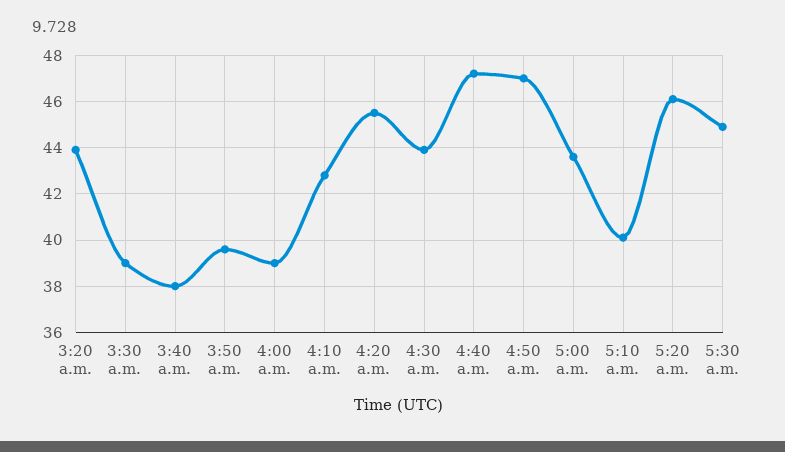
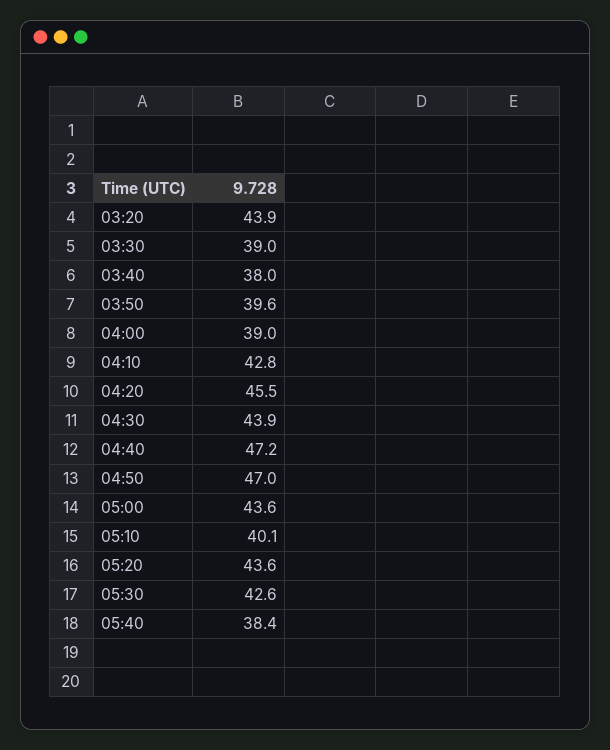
5:20 a.m.: 46 -> 43.6
5:30 a.m.: 45 -> 42.6
05:40: none -> 38.4

